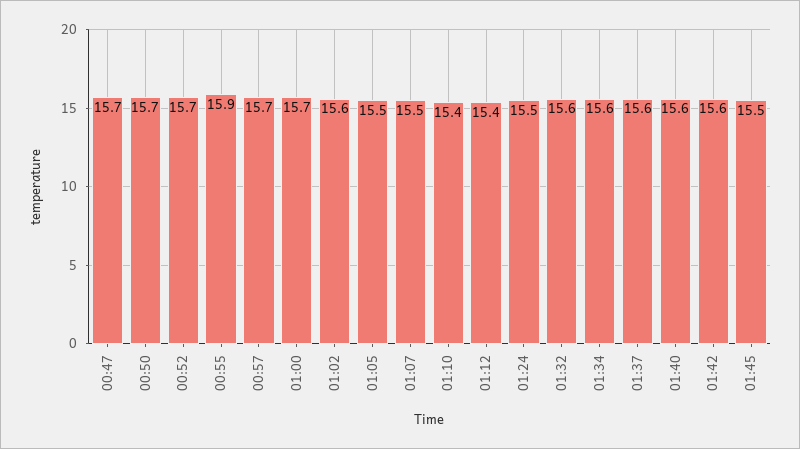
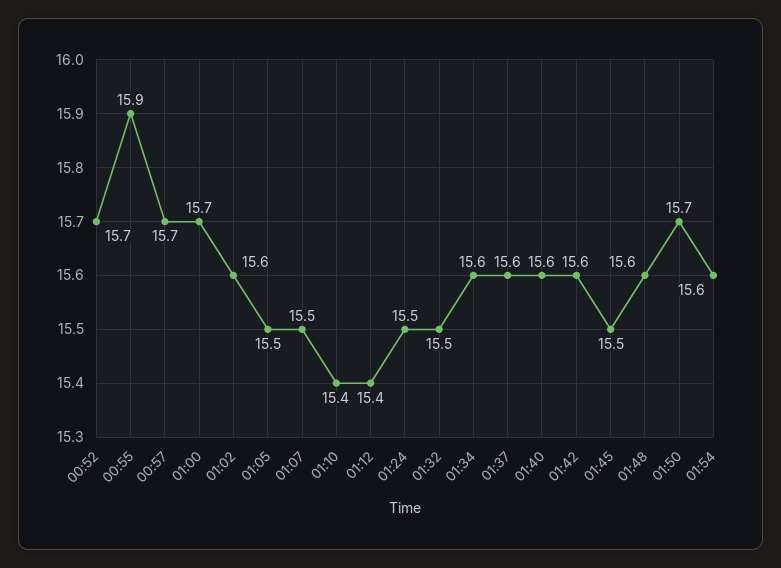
00:47: 15.7 -> none
00:50: 15.7 -> none
01:32: 15.6 -> 15.5
01:48: none -> 15.6
01:50: none -> 15.7
01:54: none -> 15.6

